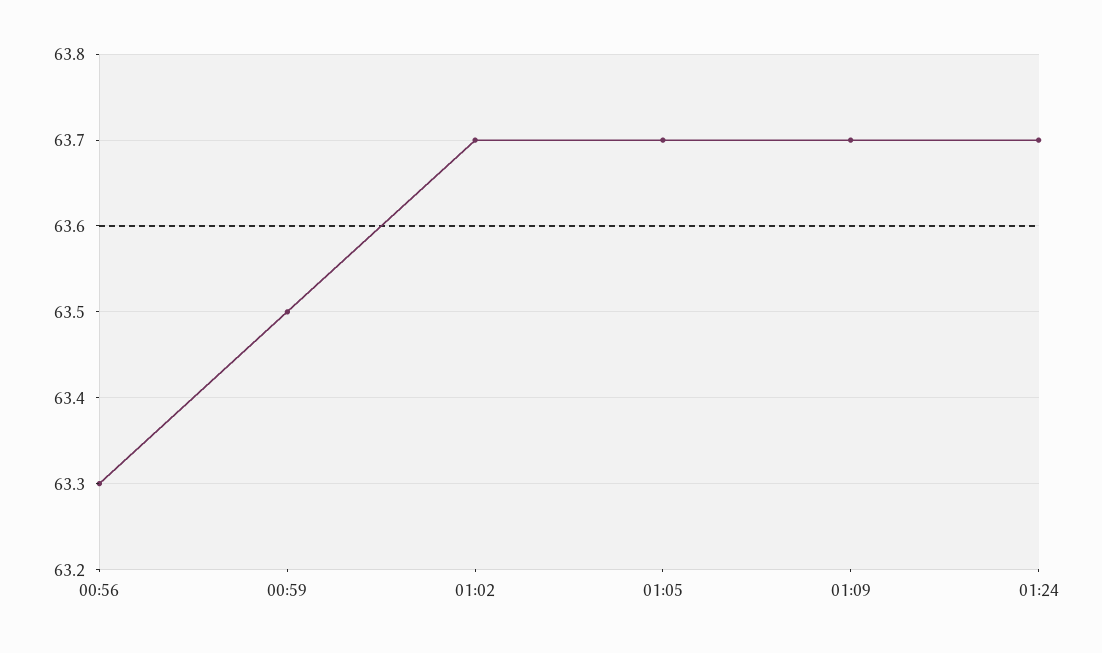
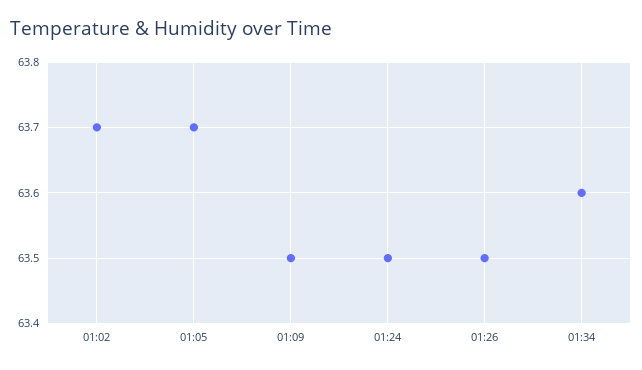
00:56: 63.3 -> none
00:59: 63.5 -> none
01:09: 63.7 -> 63.5
01:24: 63.7 -> 63.5
01:26: none -> 63.5
01:34: none -> 63.6

